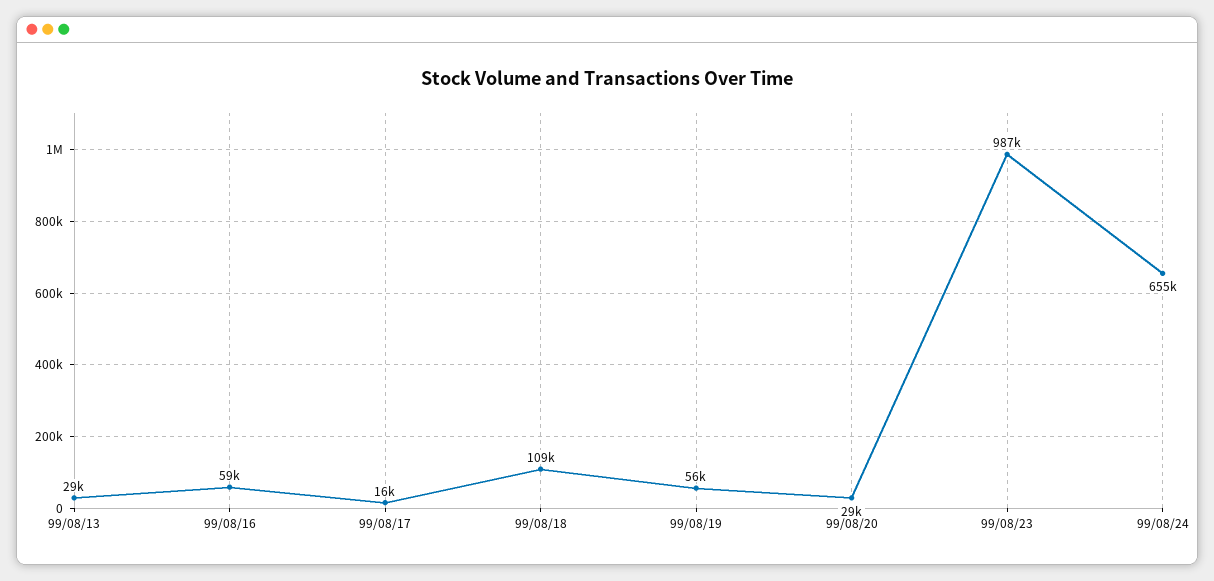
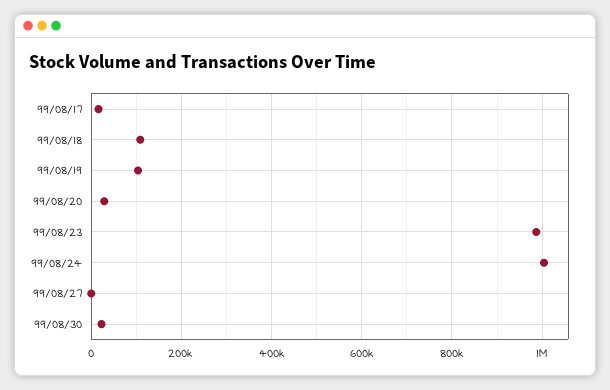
99/08/13: 29000 -> none
99/08/16: 59000 -> none
99/08/19: 56000 -> 100000
99/08/24: 655000 -> 1000000
99/08/27: none -> 0
99/08/30: none -> 20000

